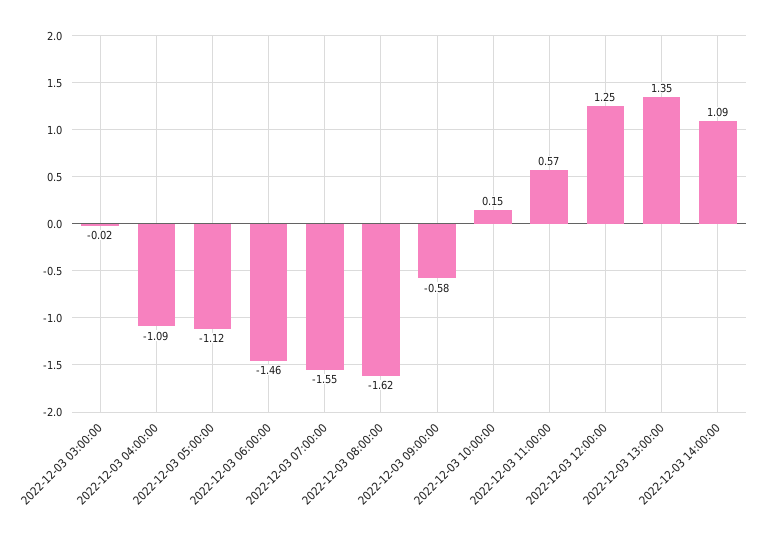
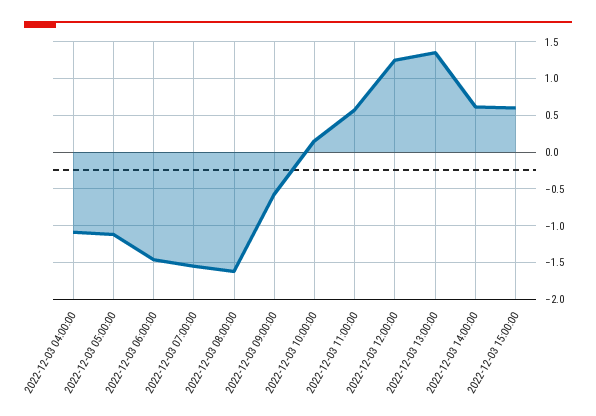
2022-12-03 03:00:00: -0.02 -> none
2022-12-03 14:00:00: 1.09 -> 0.6
2022-12-03 15:00:00: none -> 0.6

